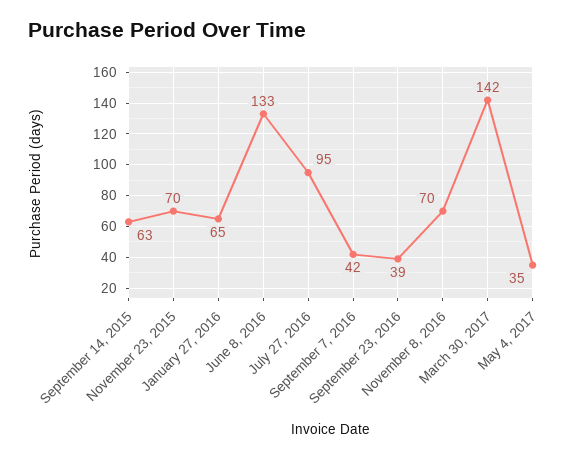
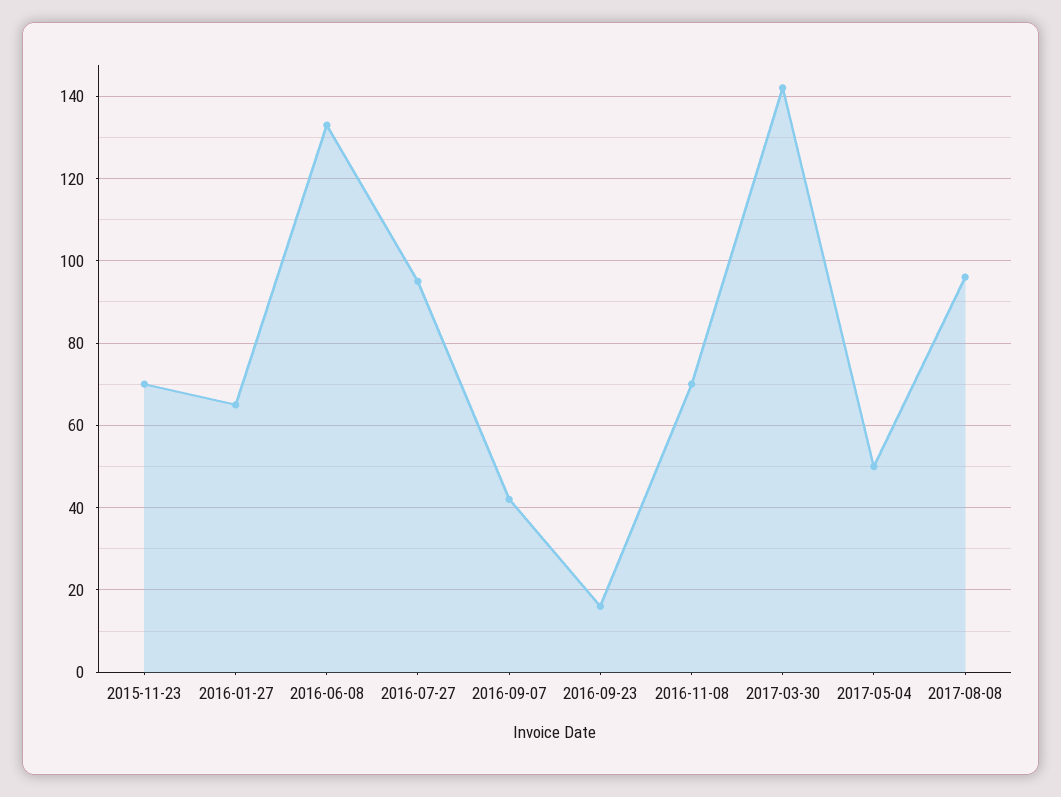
September 14, 2015: 63 -> none
September 23, 2016: 39 -> 15
May 4, 2017: 35 -> 50
2017-08-08: none -> 95

